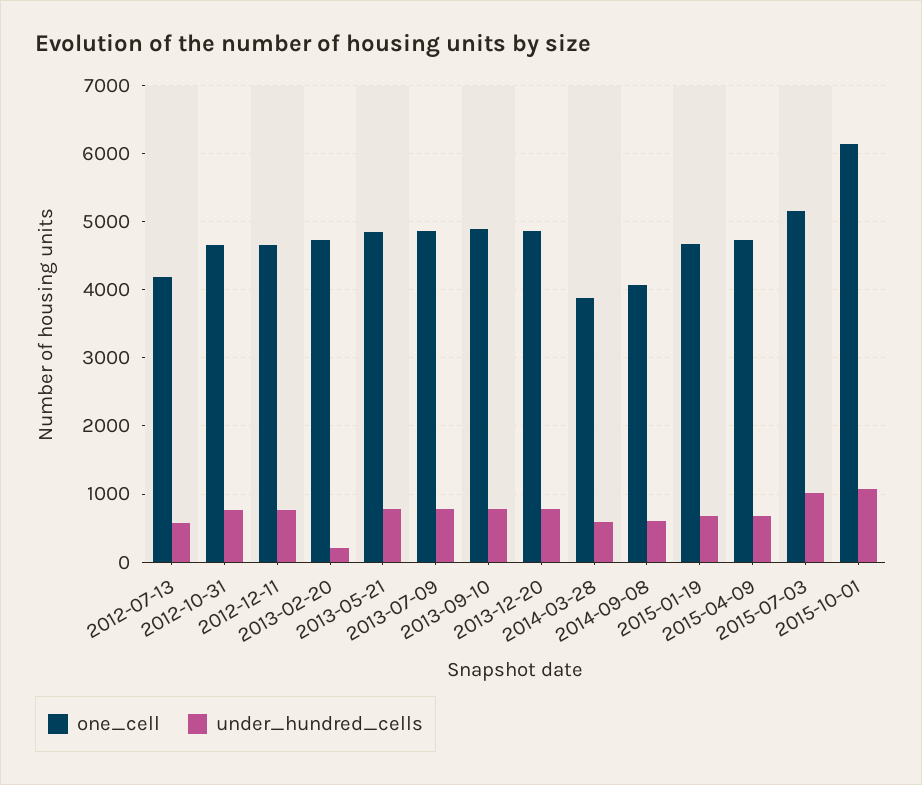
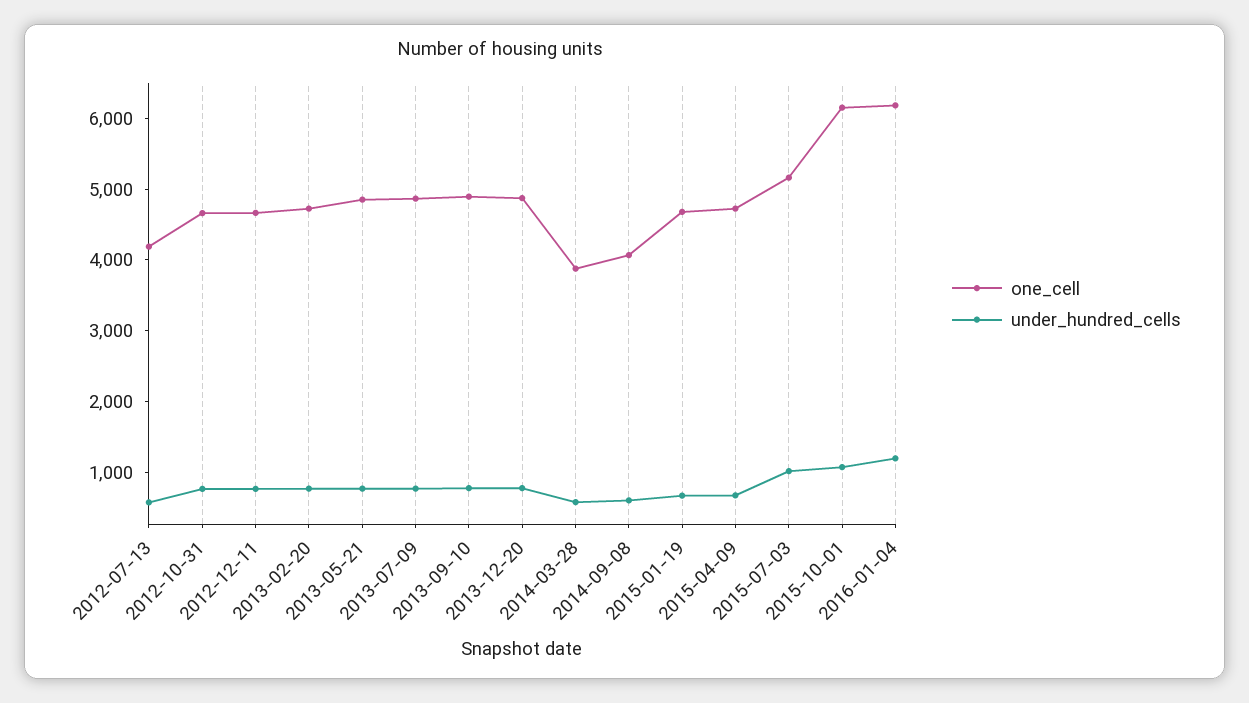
under_hundred_cells, 2013-02-20: 200 -> 800
one_cell, 2016-01-04: none -> 6200
under_hundred_cells, 2016-01-04: none -> 1200

